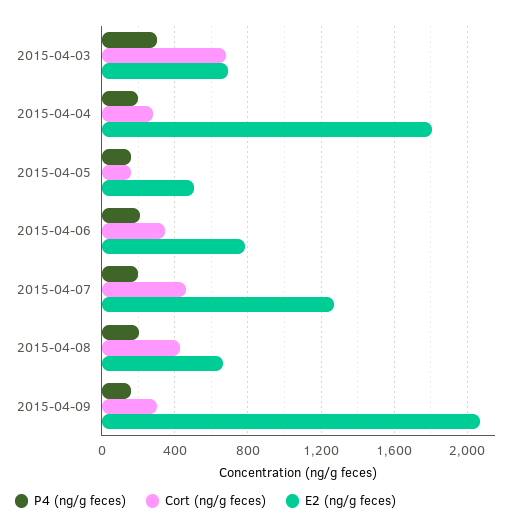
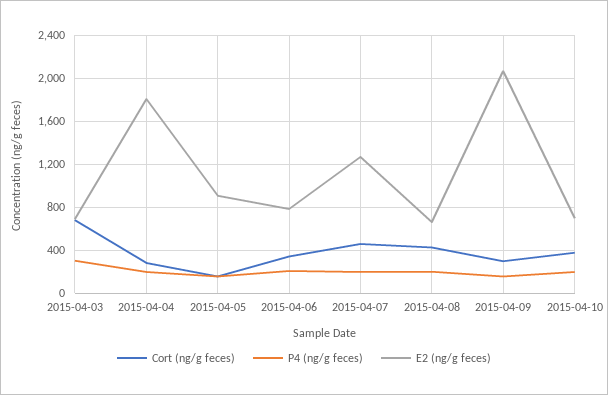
E2 (ng/g feces), 2015-04-05: 500 -> 900
Cort (ng/g feces), 2015-04-10: none -> 400
P4 (ng/g feces), 2015-04-10: none -> 200
E2 (ng/g feces), 2015-04-10: none -> 700

